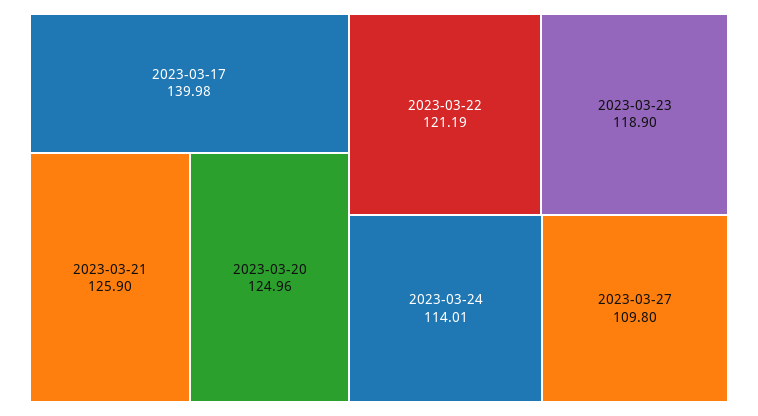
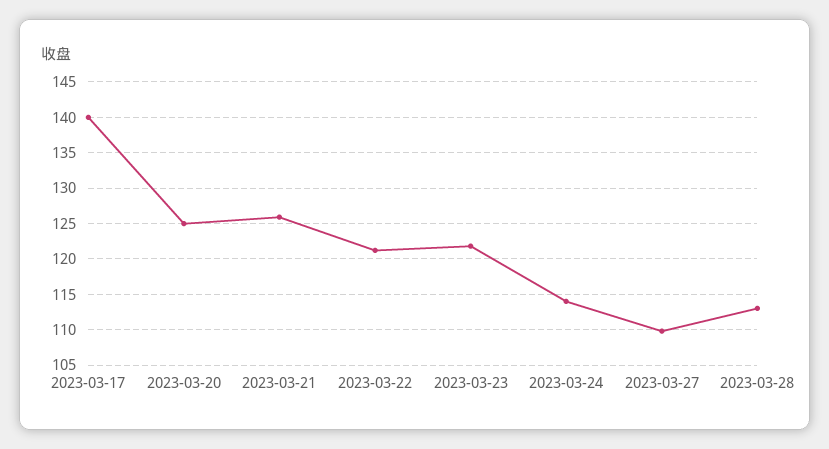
2023-03-23: 118.9 -> 122
2023-03-28: none -> 113

